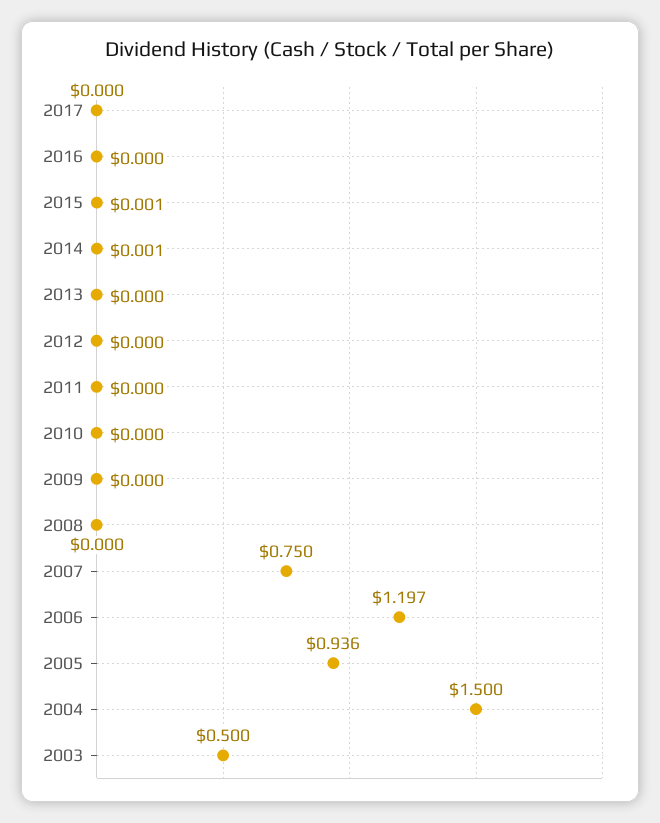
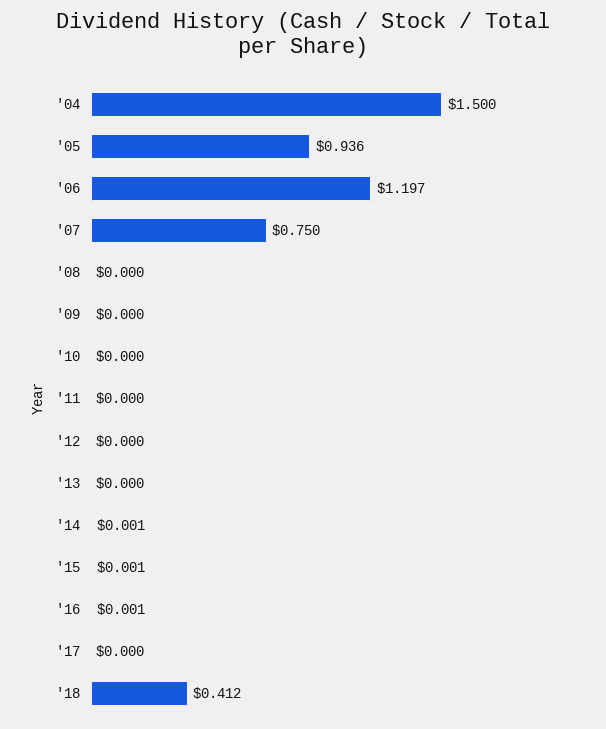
2016: 0 -> 0.001
2003: 0.5 -> none
'18: none -> 0.412

